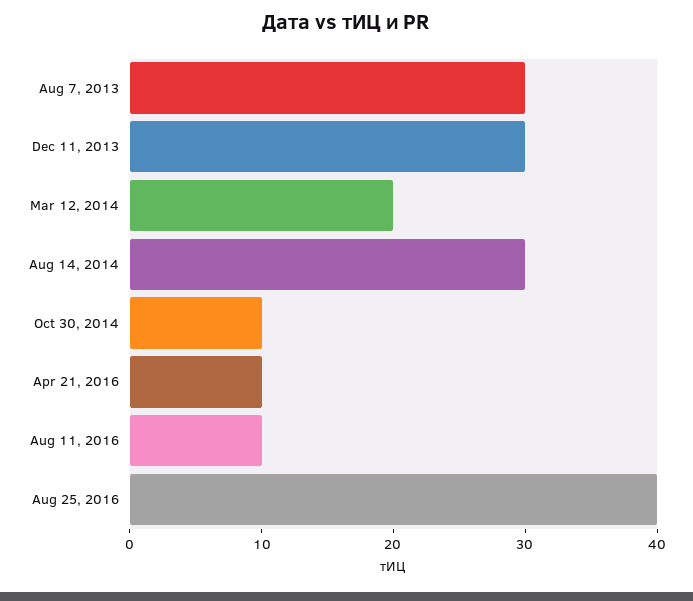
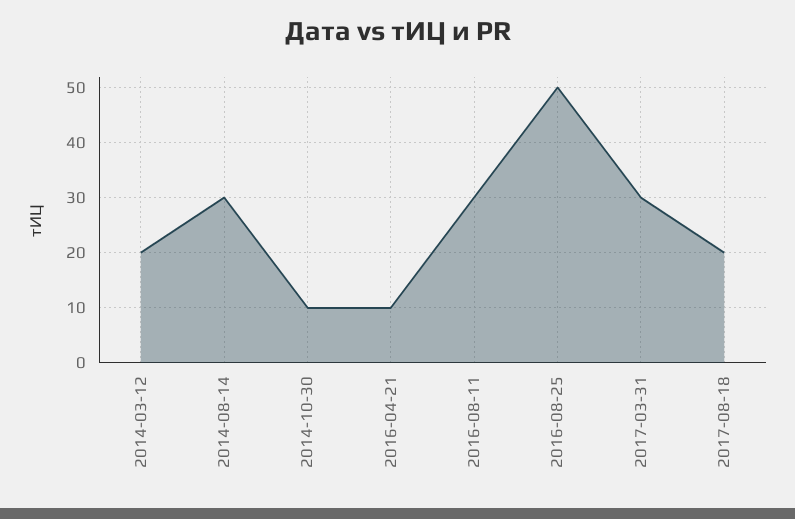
Aug 7, 2013: 30 -> none
Dec 11, 2013: 30 -> none
Aug 11, 2016: 10 -> 30
Aug 25, 2016: 40 -> 50
2017-03-31: none -> 30
2017-08-18: none -> 20

